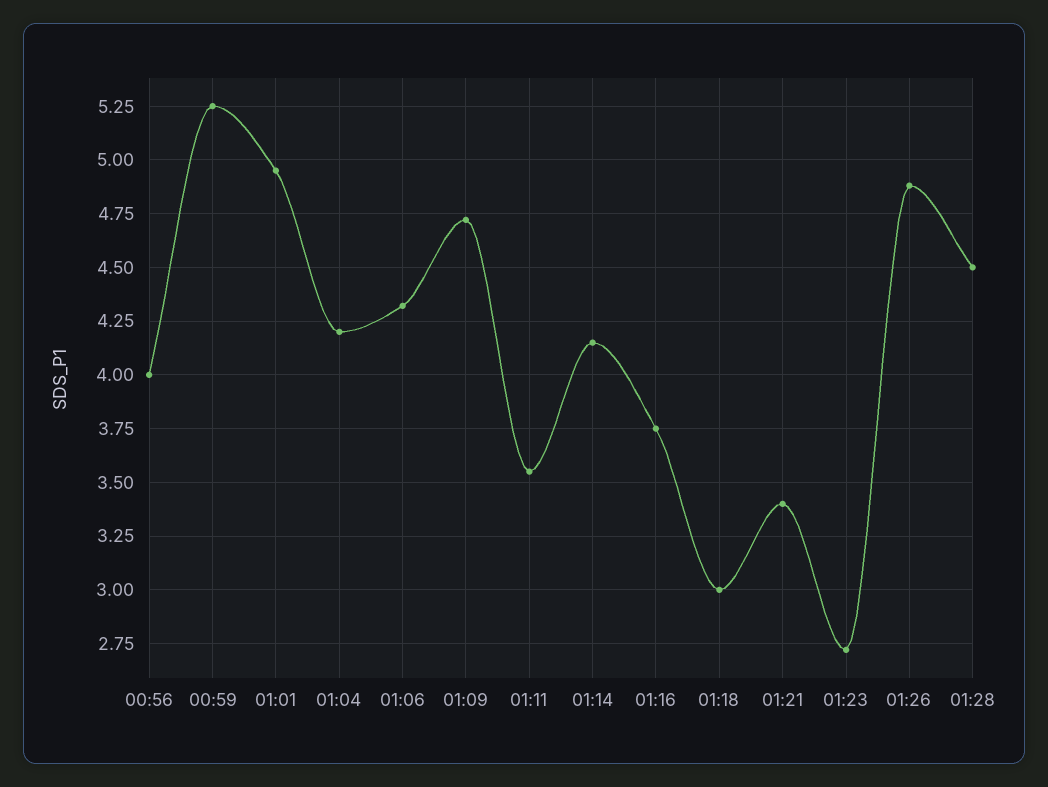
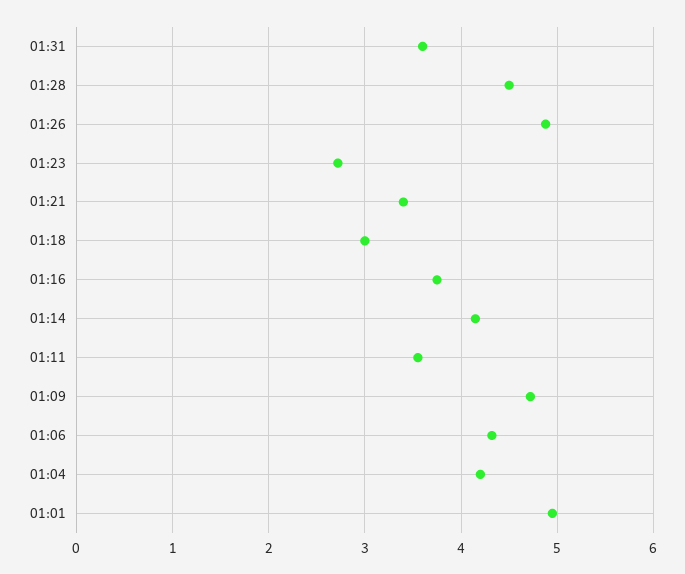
00:56: 4 -> none
00:59: 5.25 -> none
01:31: none -> 3.6

